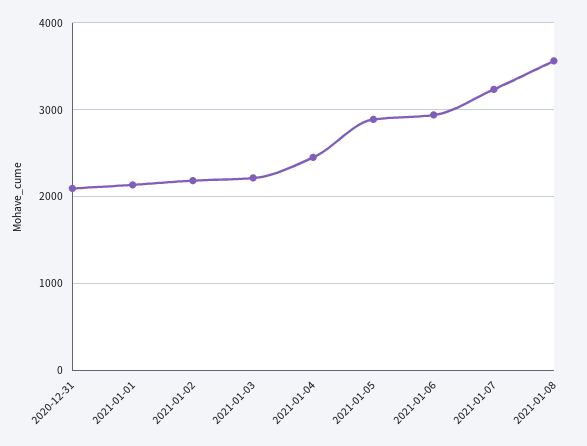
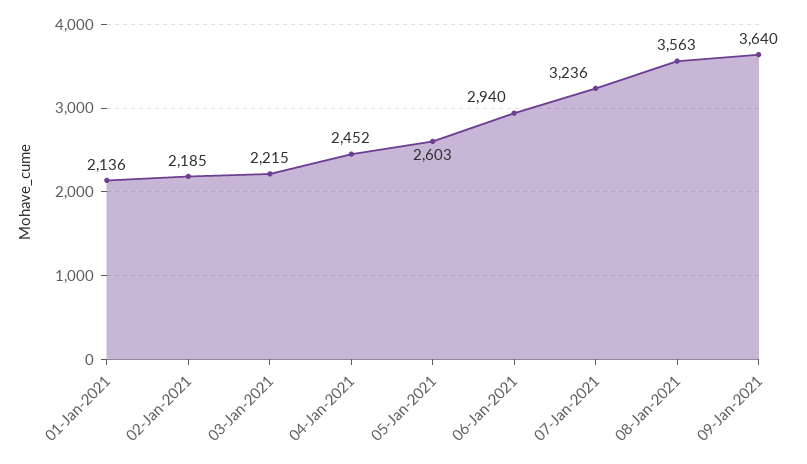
2020-12-31: 2100 -> none
2021-01-05: 2900 -> 2603
09-Jan-2021: none -> 3640

